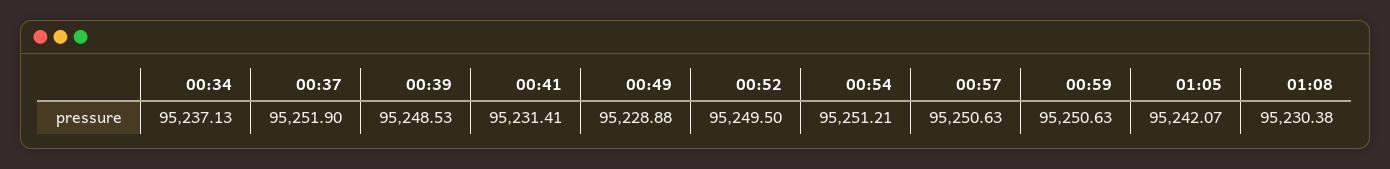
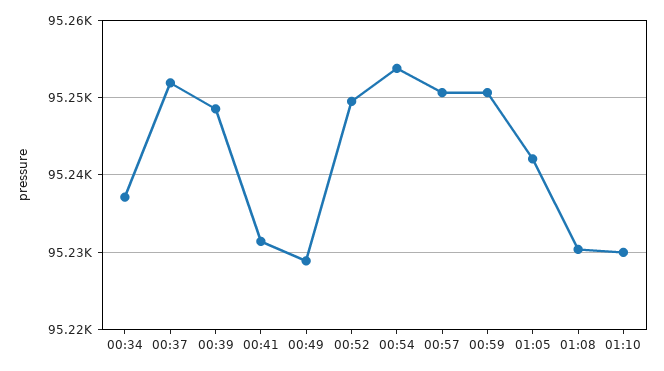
00:54: 95251.21 -> 95254
01:10: none -> 95230

